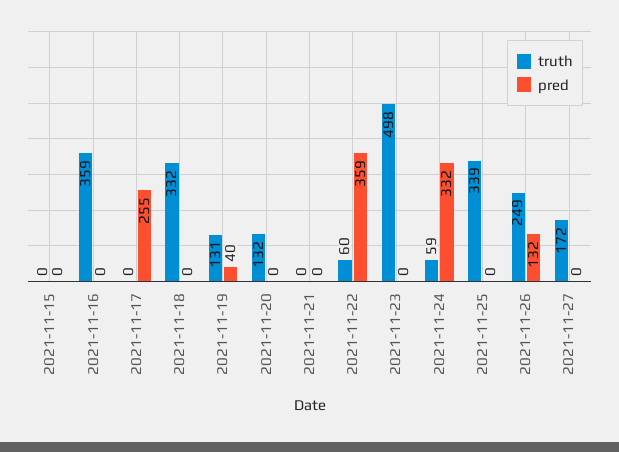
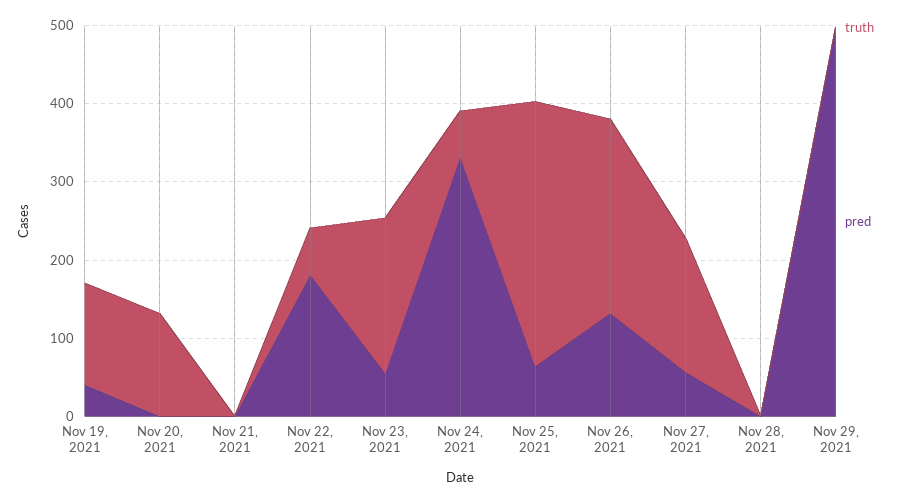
truth, 2021-11-15: 0 -> none
pred, 2021-11-15: 0 -> none
truth, 2021-11-16: 359 -> none
pred, 2021-11-16: 0 -> none
truth, 2021-11-17: 0 -> none
pred, 2021-11-17: 255 -> none
truth, 2021-11-18: 332 -> none
pred, 2021-11-18: 0 -> none
pred, 2021-11-22: 359 -> 180
truth, 2021-11-23: 498 -> 200
pred, 2021-11-23: 0 -> 60
pred, 2021-11-25: 0 -> 60
pred, 2021-11-27: 0 -> 60
truth, Nov 28, 2021: none -> 0
pred, Nov 28, 2021: none -> 0
truth, Nov 29, 2021: none -> 0
pred, Nov 29, 2021: none -> 500

